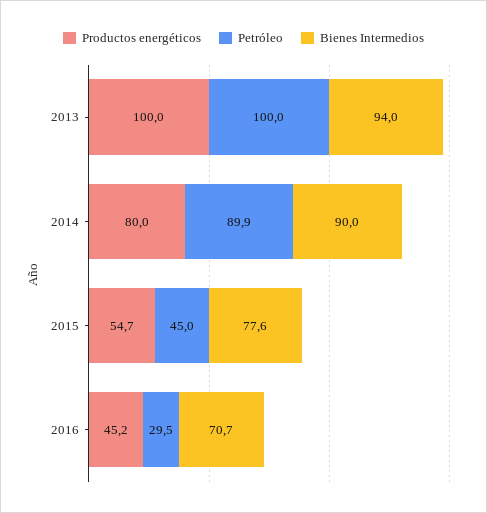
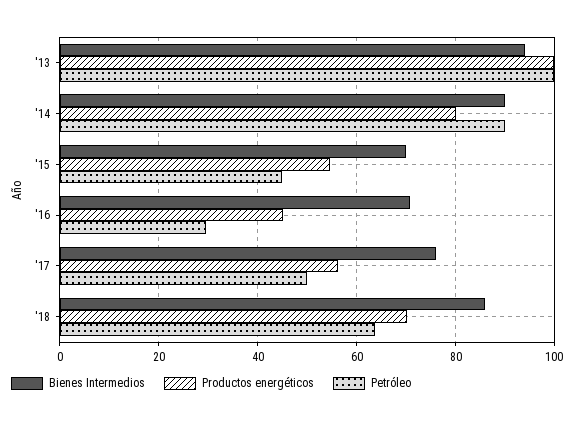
Bienes Intermedios, 2015: 77.6 -> 70
Bienes Intermedios, '17: none -> 76
Productos energéticos, '17: none -> 56
Petróleo, '17: none -> 50
Bienes Intermedios, '18: none -> 86
Productos energéticos, '18: none -> 70
Petróleo, '18: none -> 64

